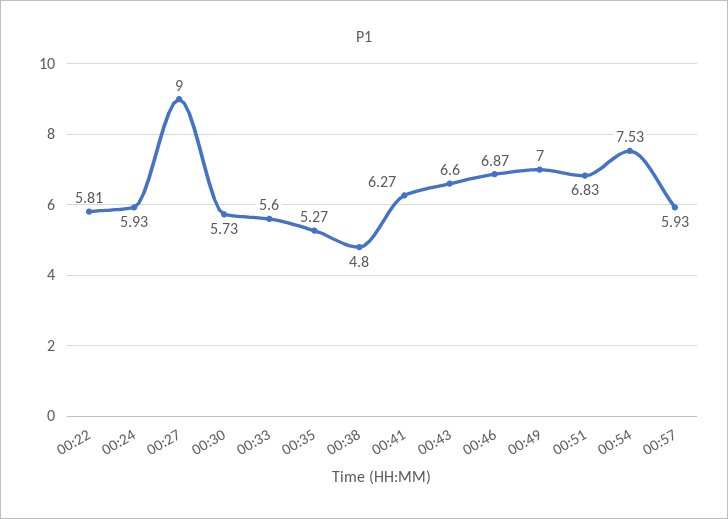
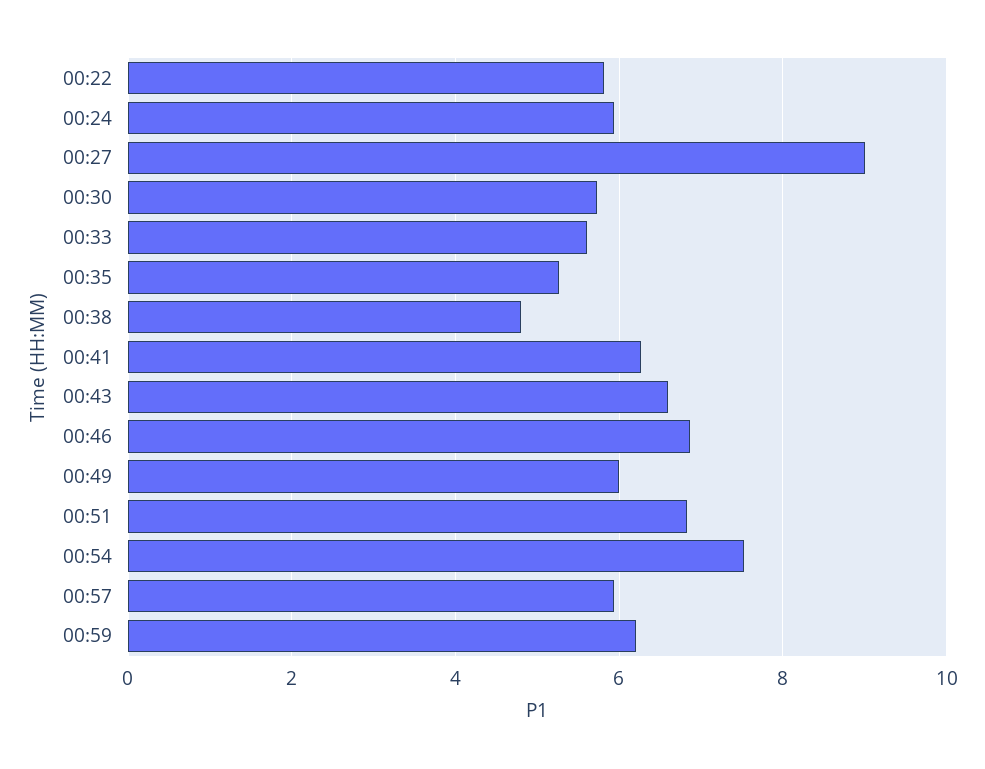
00:49: 7 -> 6
00:59: none -> 6.2

